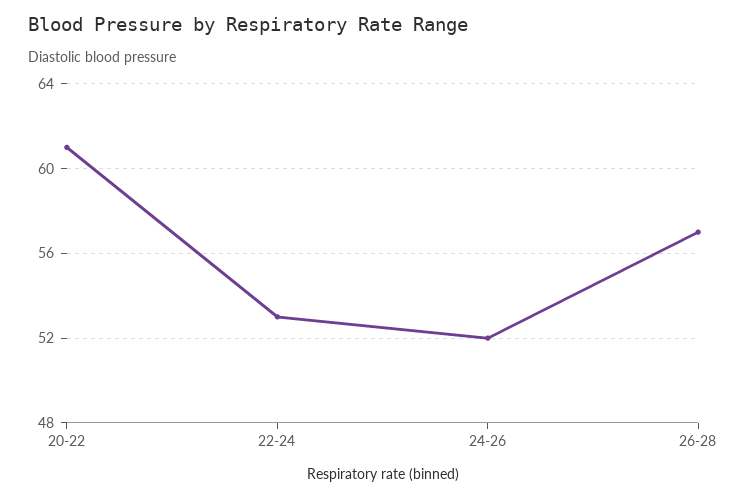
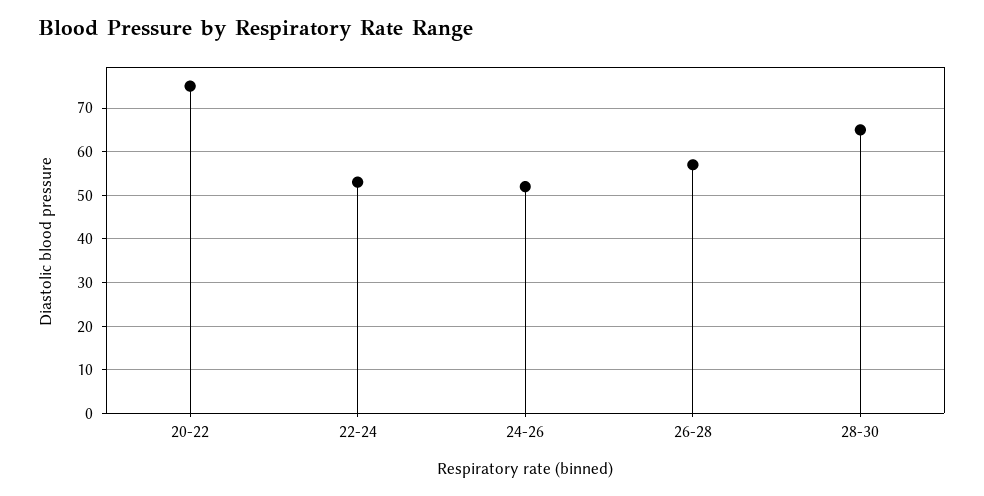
20-22: 61 -> 75
28-30: none -> 65

